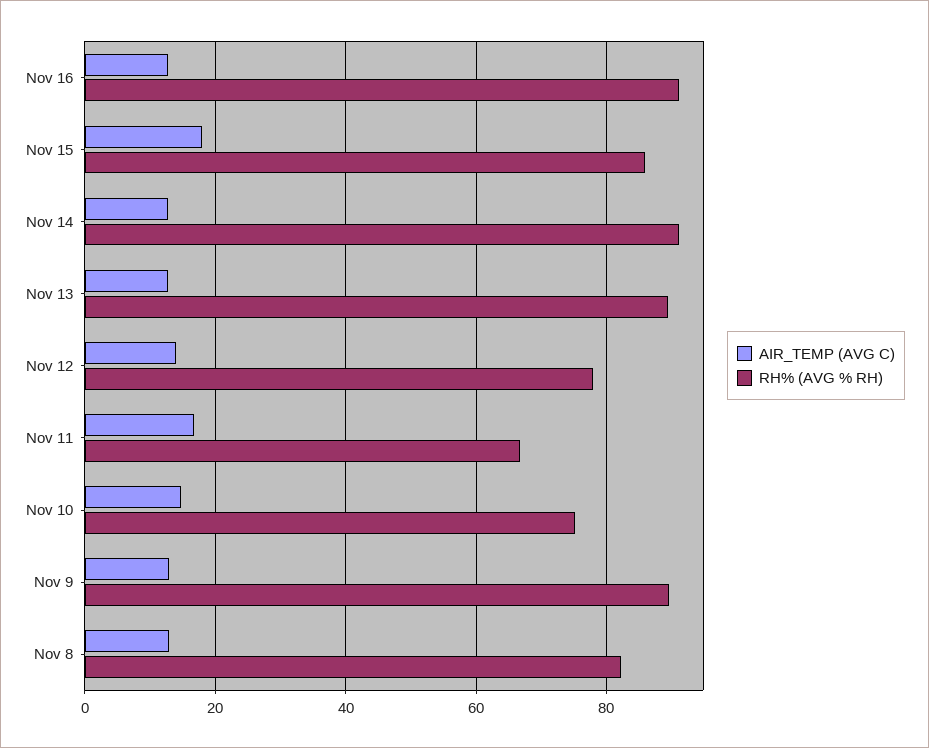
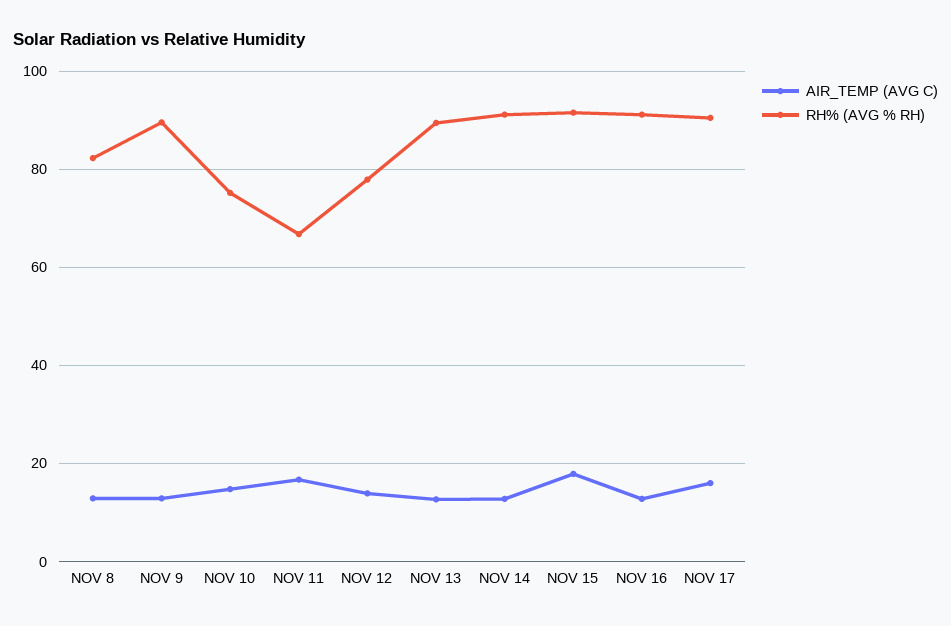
RH% (AVG % RH), Nov 15: 86 -> 92
AIR_TEMP (AVG C), NOV 17: none -> 16
RH% (AVG % RH), NOV 17: none -> 90

